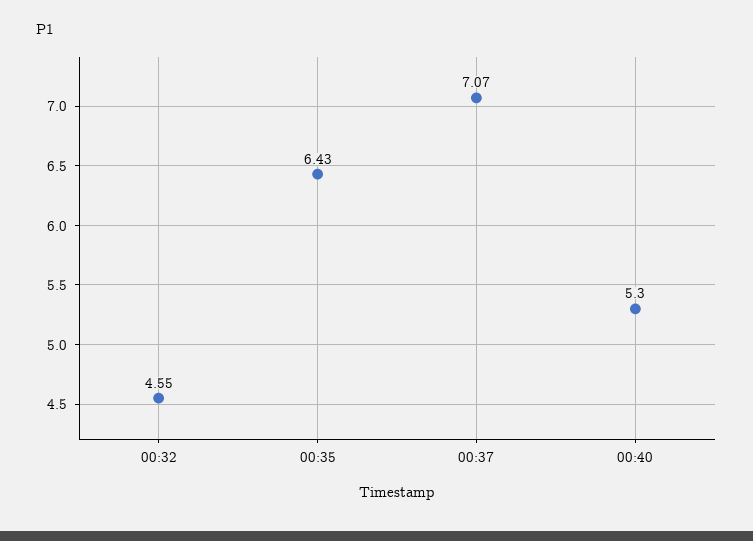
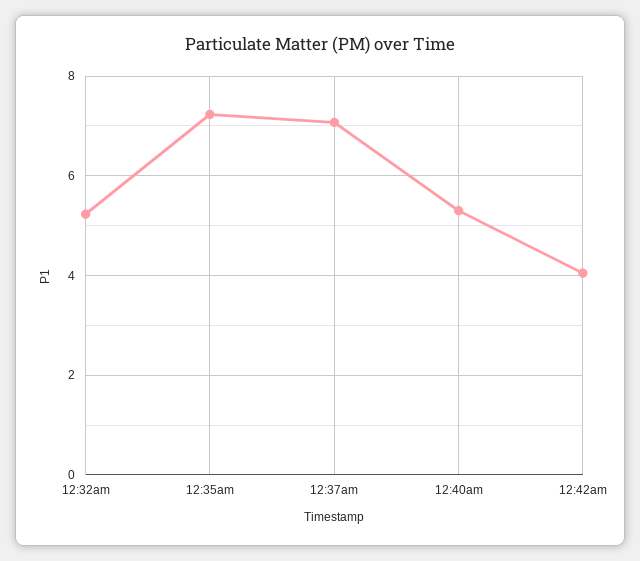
00:32: 4.55 -> 5.2
00:35: 6.43 -> 7.2
12:42am: none -> 4

